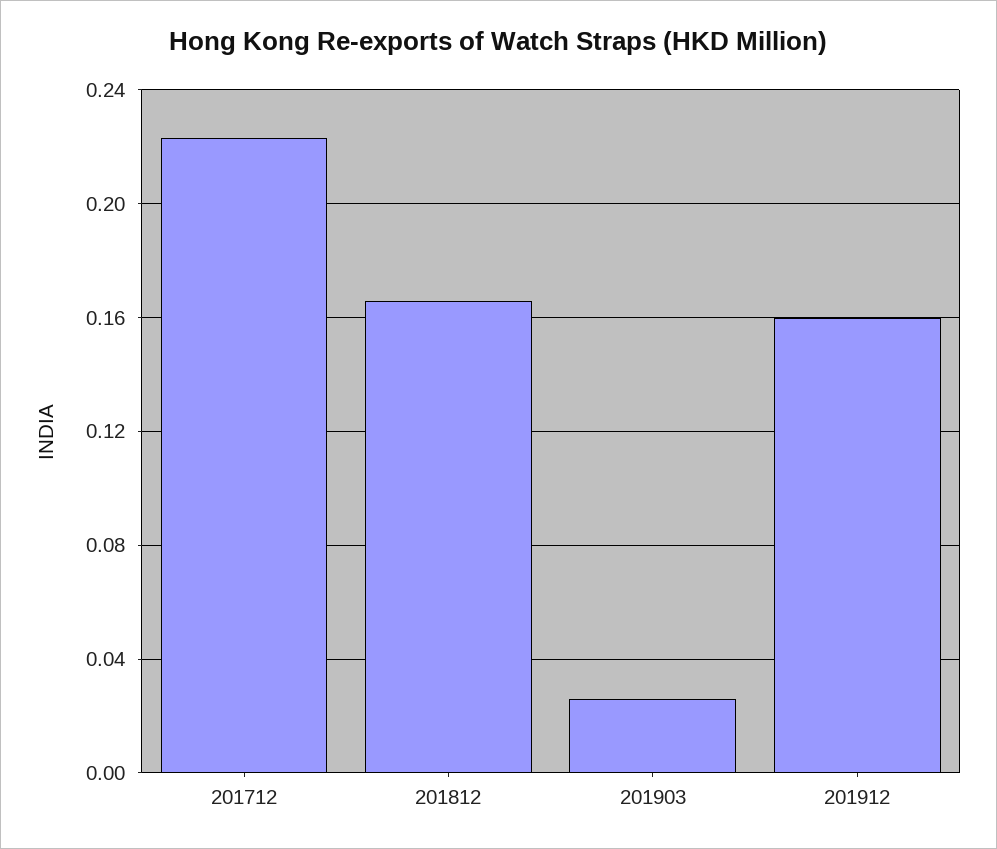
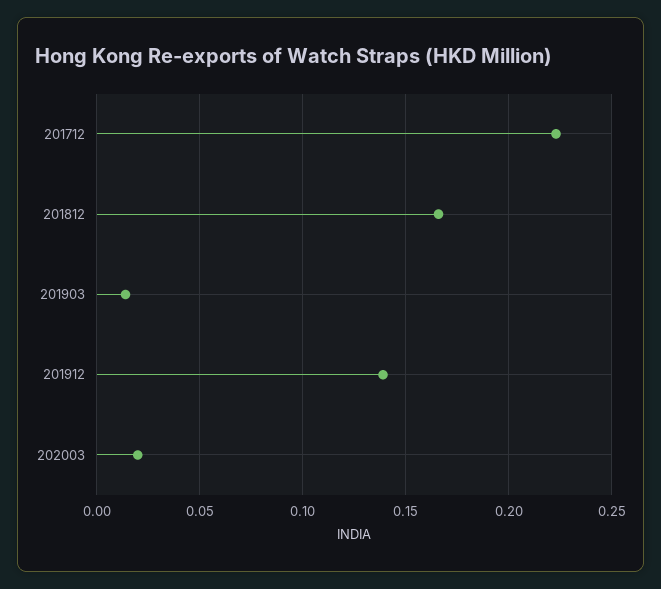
201903: 0.025 -> 0.015
201912: 0.16 -> 0.14
202003: none -> 0.02

